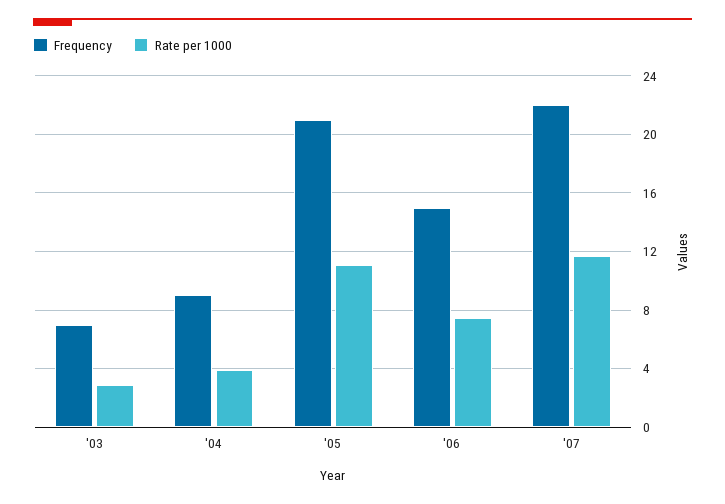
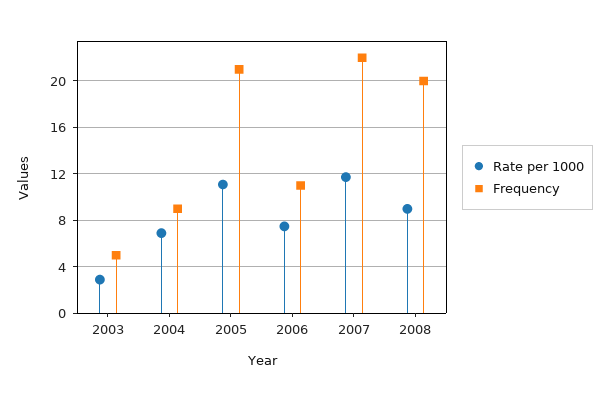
Frequency, '03: 7 -> 5
Rate per 1000, '04: 4 -> 7
Frequency, '06: 15 -> 11
Rate per 1000, 2008: none -> 9
Frequency, 2008: none -> 20

